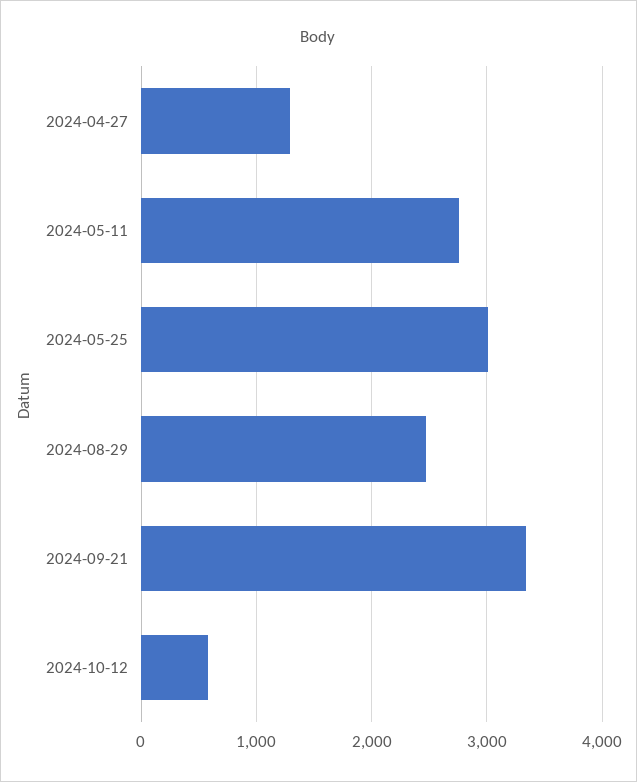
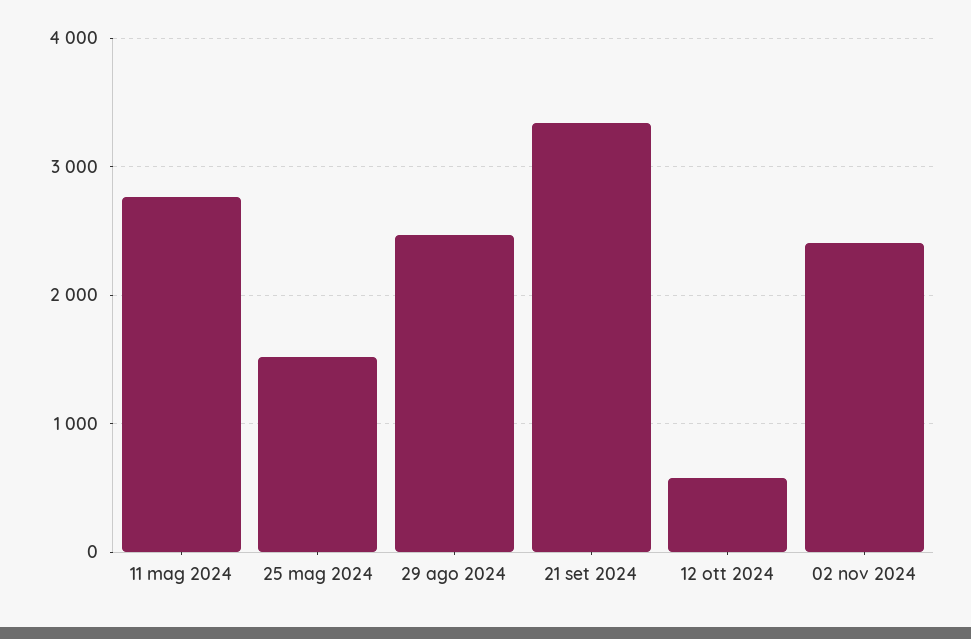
2024-04-27: 1300 -> none
2024-05-25: 3000 -> 1500
02 nov 2024: none -> 2400

